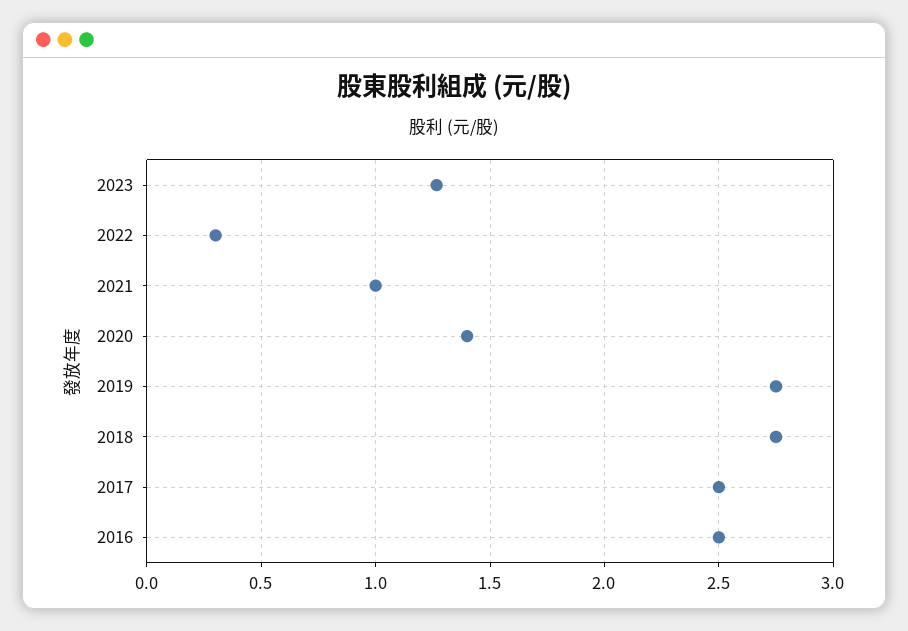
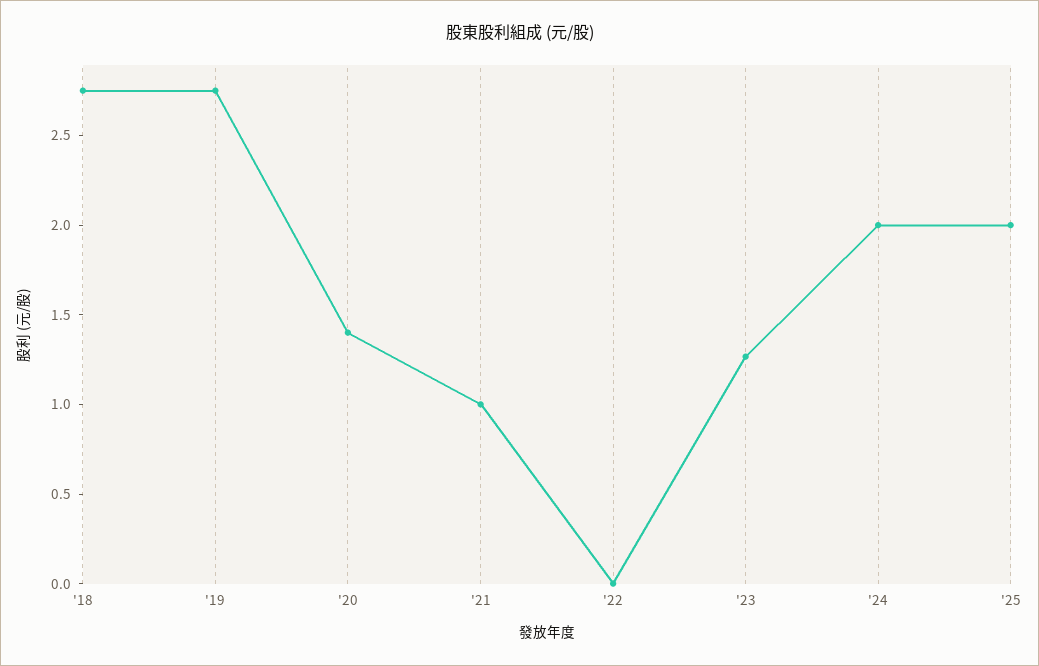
2022: 0.3 -> 0
2017: 2.5 -> none
2016: 2.5 -> none
'24: none -> 2
'25: none -> 2

